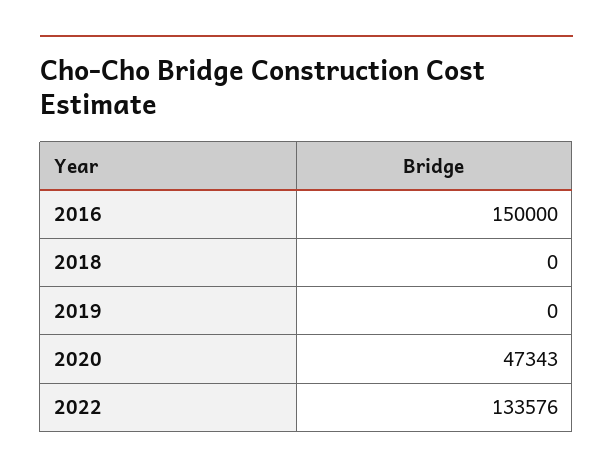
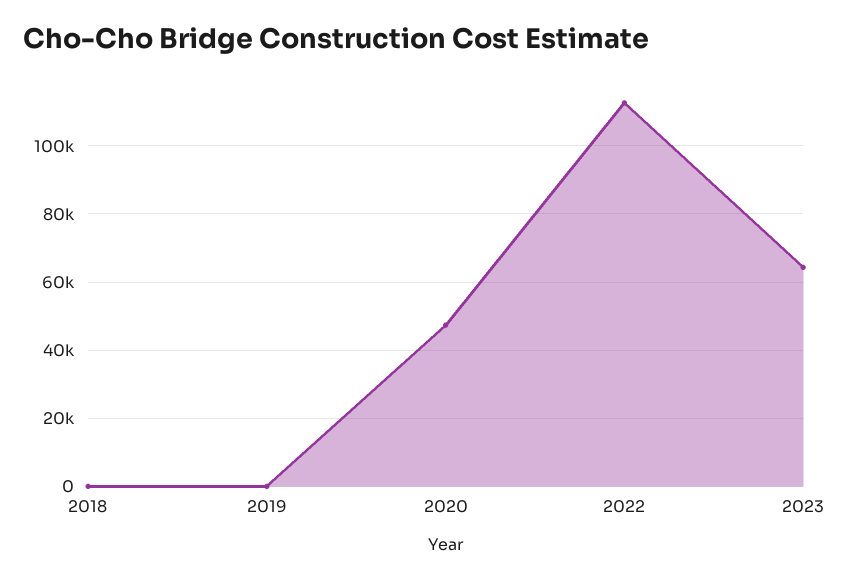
2016: 150000 -> none
2022: 133576 -> 112000
2023: none -> 64000

